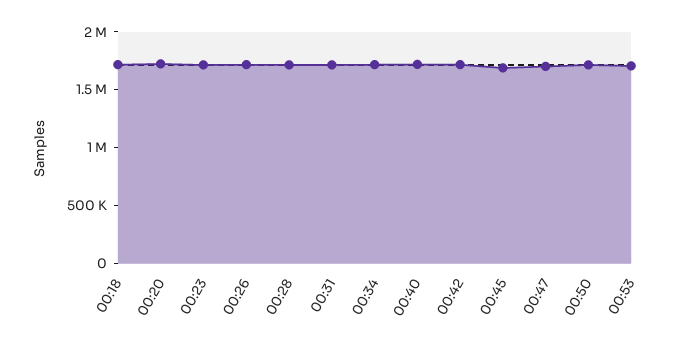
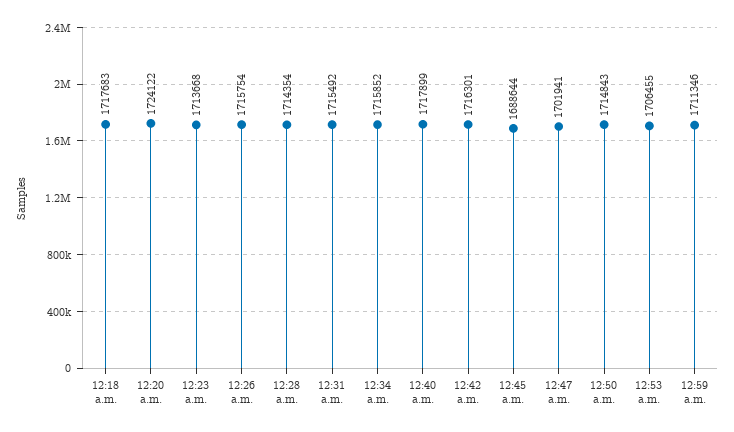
12:59 a.m.: none -> 1711346

